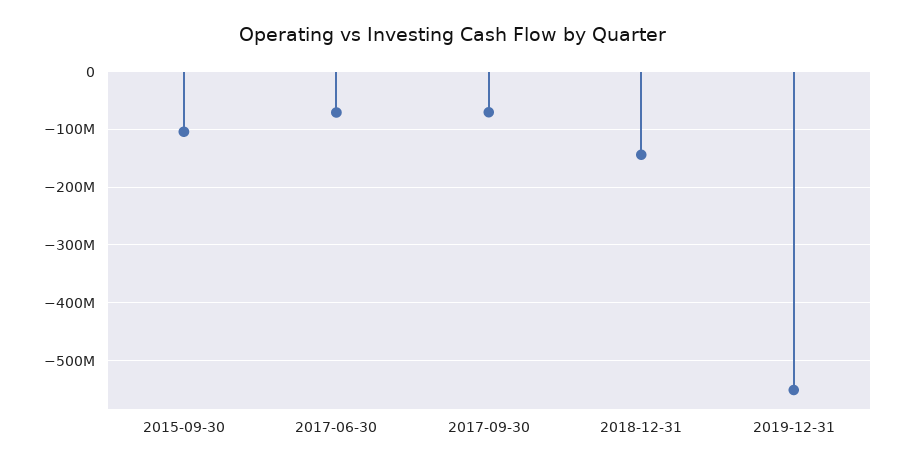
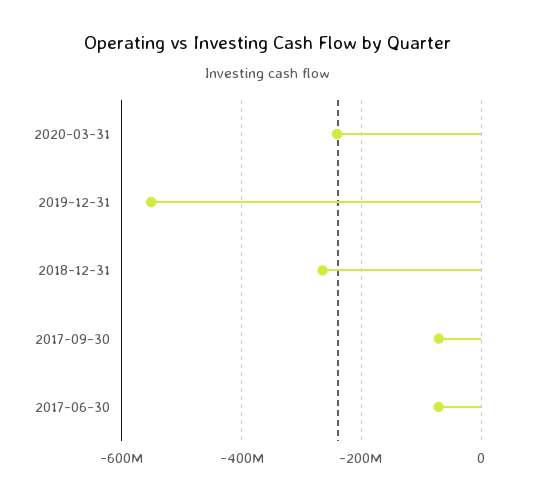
2015-09-30: -100000000 -> none
2018-12-31: -140000000 -> -260000000
2020-03-31: none -> -240000000

